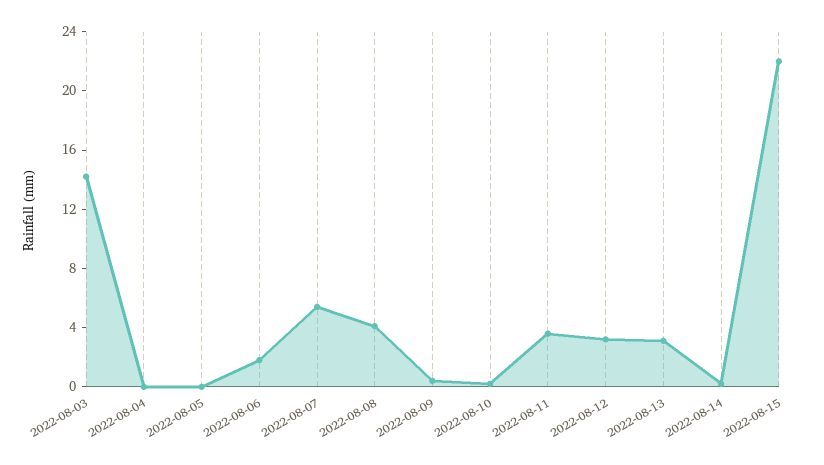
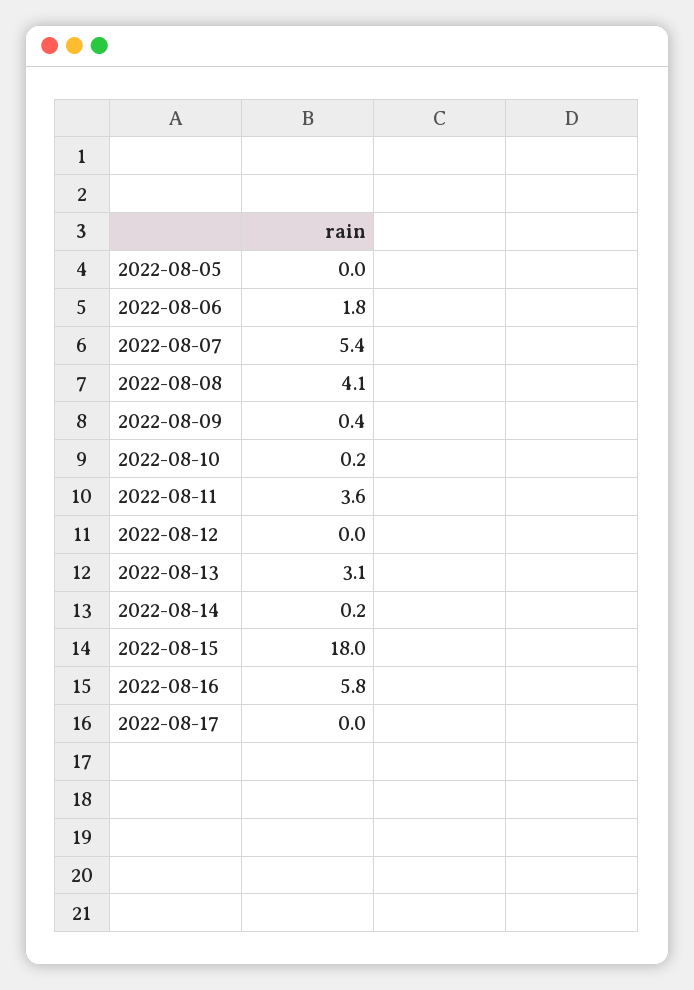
2022-08-03: 14 -> none
2022-08-04: 0 -> none
2022-08-12: 3 -> 0
2022-08-15: 22 -> 18
2022-08-16: none -> 5.8
2022-08-17: none -> 0

